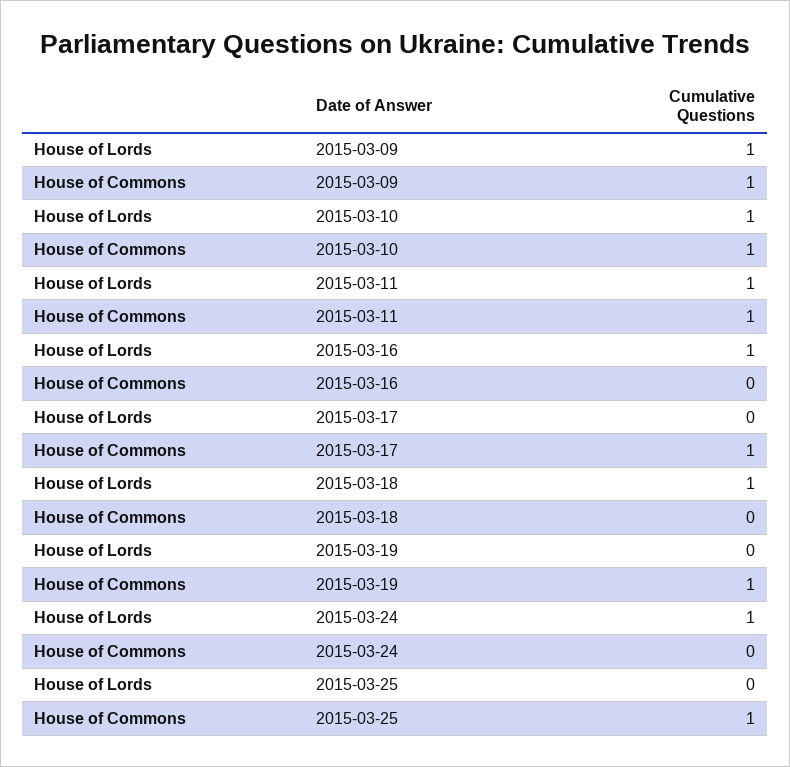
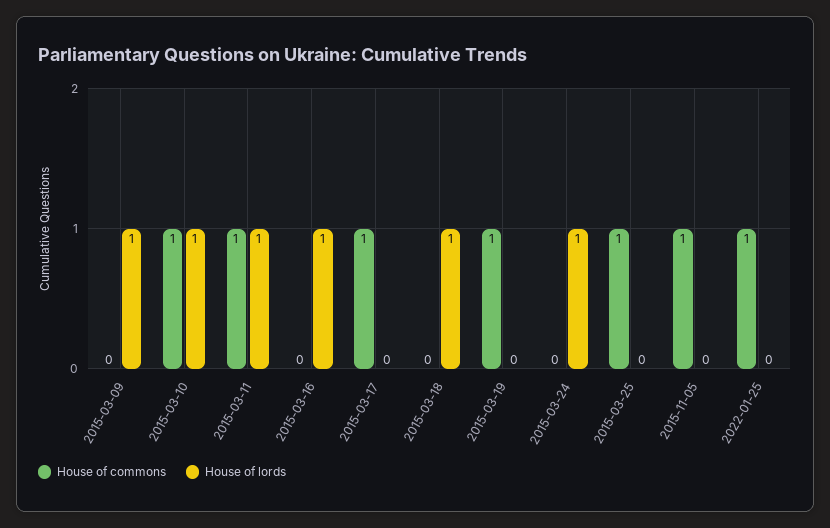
House of Commons, 2015-03-09: 1 -> 0
House of Commons, 2015-11-05: none -> 1
House of Lords, 2015-11-05: none -> 0
House of Commons, 2022-01-25: none -> 1
House of Lords, 2022-01-25: none -> 0

